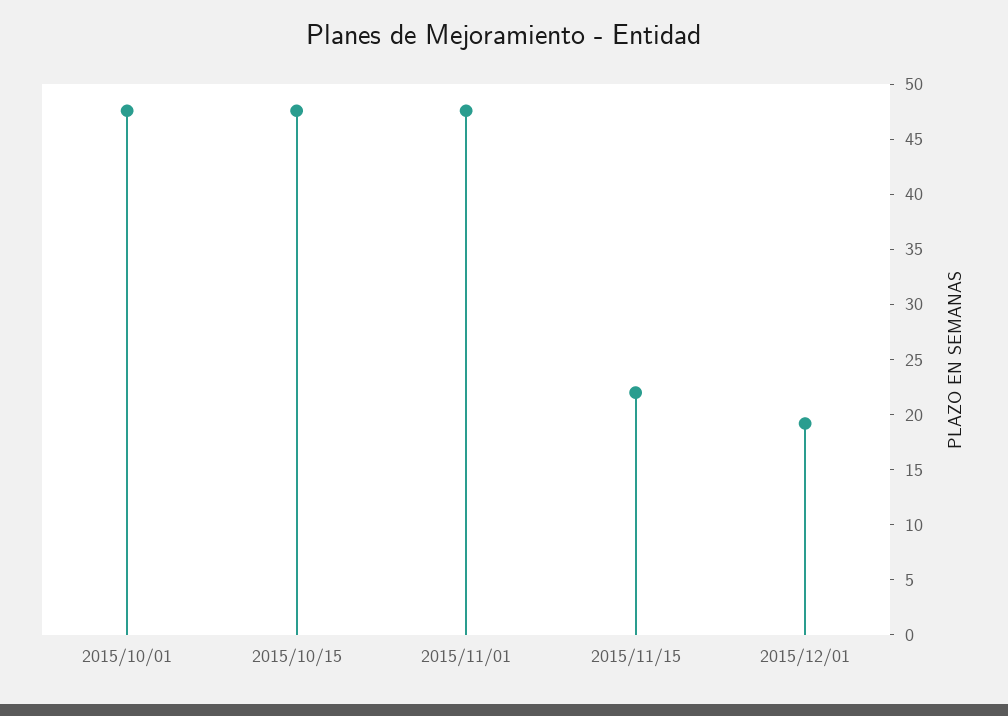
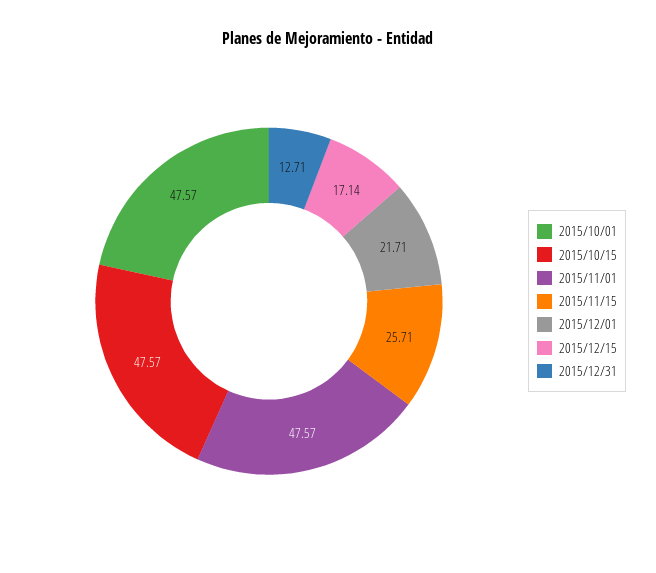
2015/11/15: 22 -> 25.71
2015/12/01: 19 -> 21.71
2015/12/15: none -> 17.14
2015/12/31: none -> 12.71

